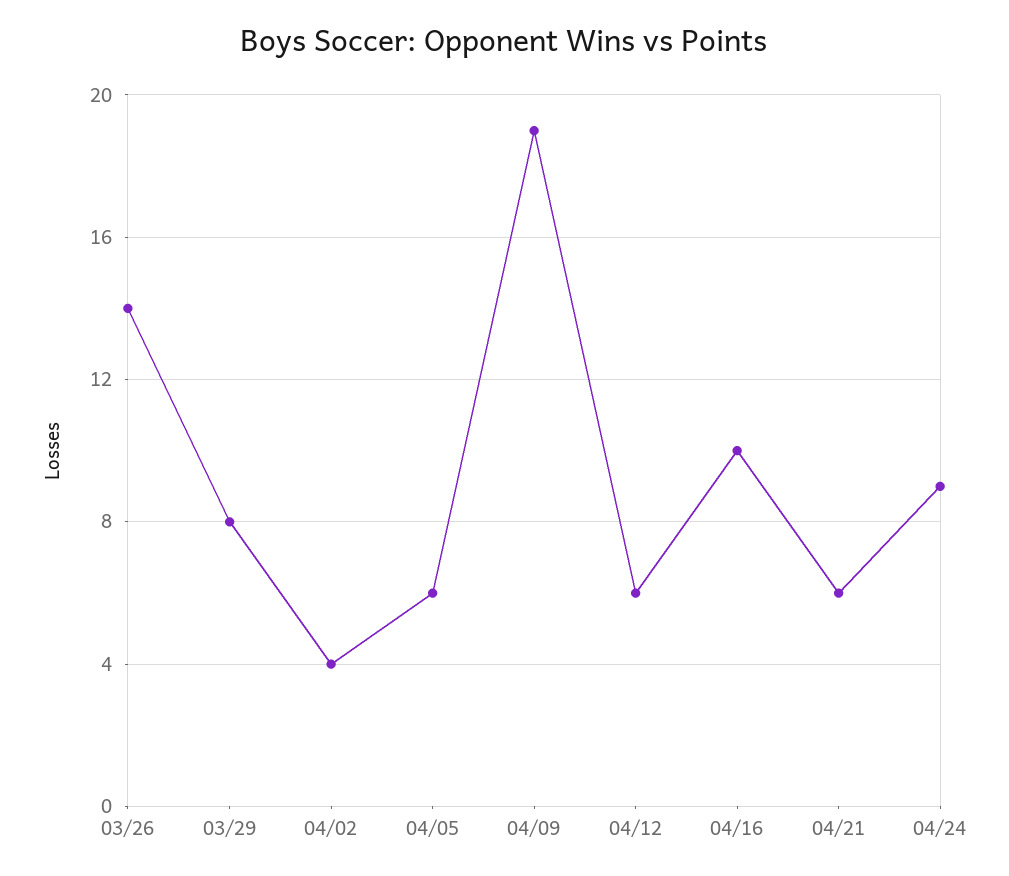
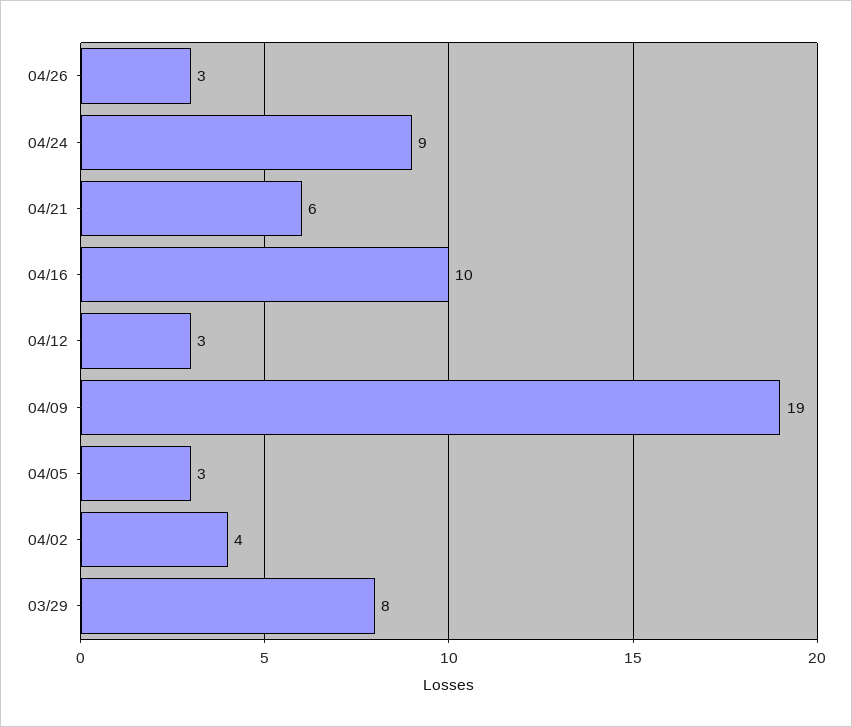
03/26: 14 -> none
04/05: 6 -> 3
04/12: 6 -> 3
04/26: none -> 3

